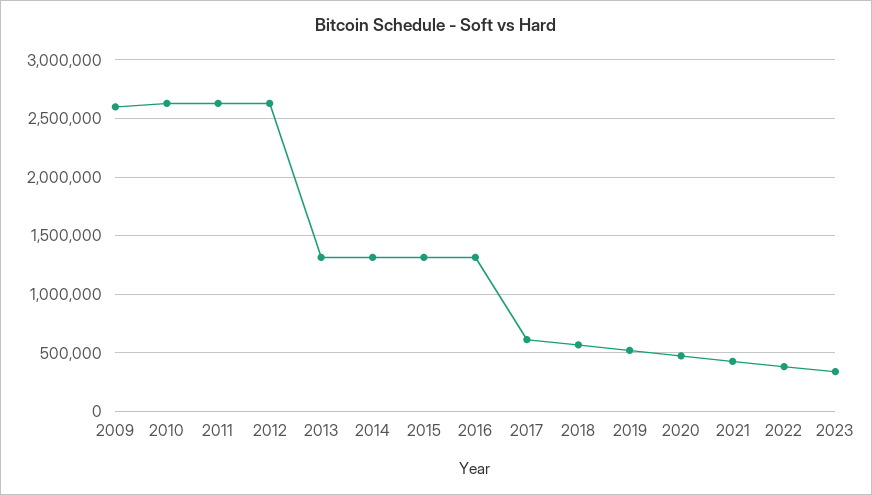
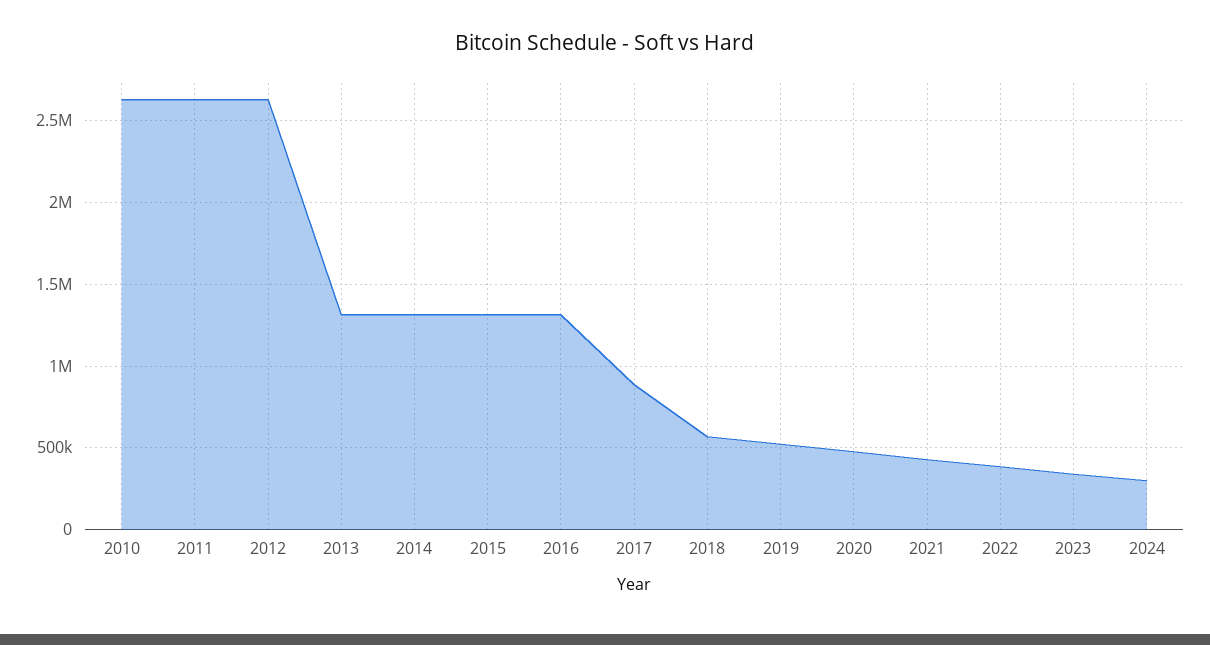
2009: 2600000 -> none
2017: 600000 -> 900000
2024: none -> 300000

